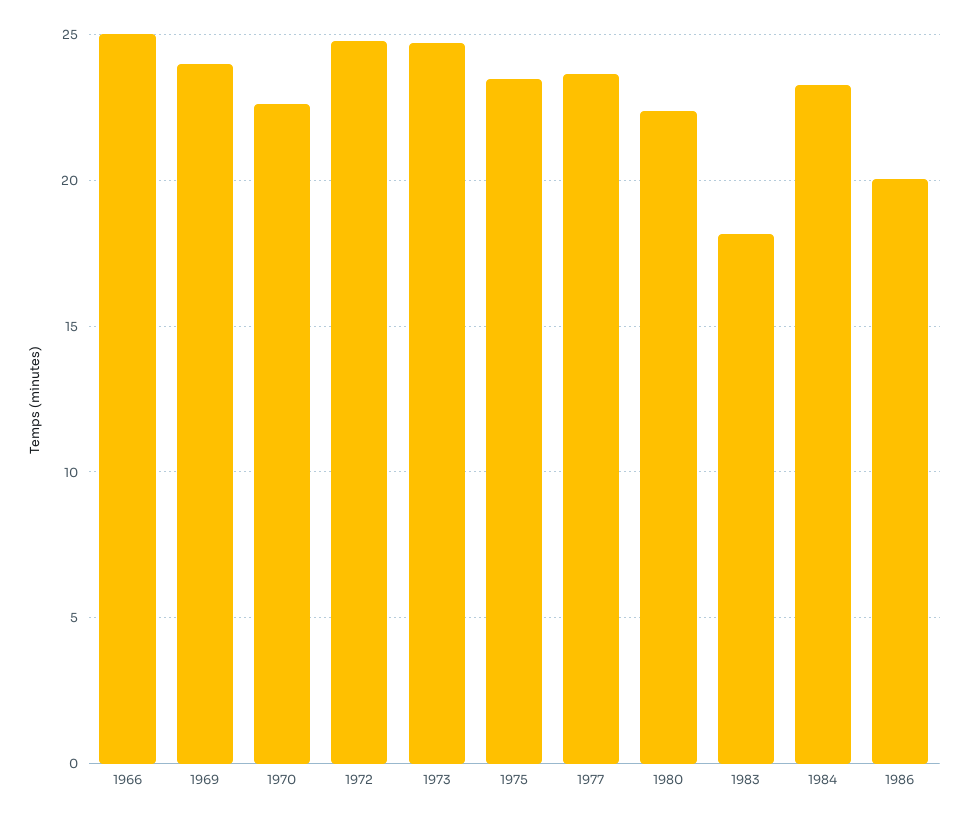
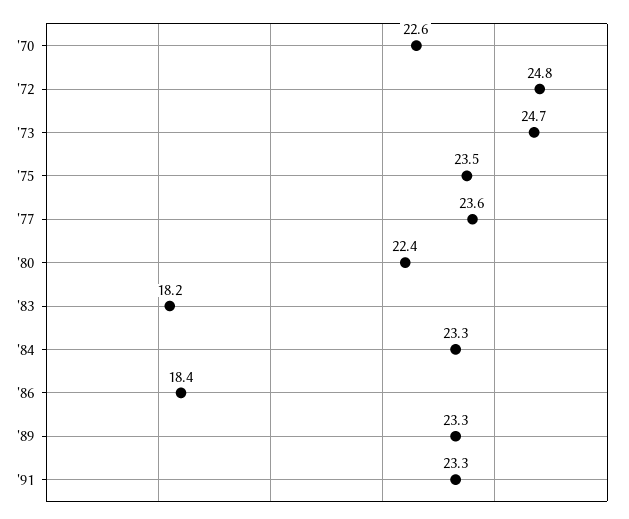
1966: 25 -> none
1969: 24 -> none
1986: 20 -> 18.4
'89: none -> 23.3
'91: none -> 23.3

